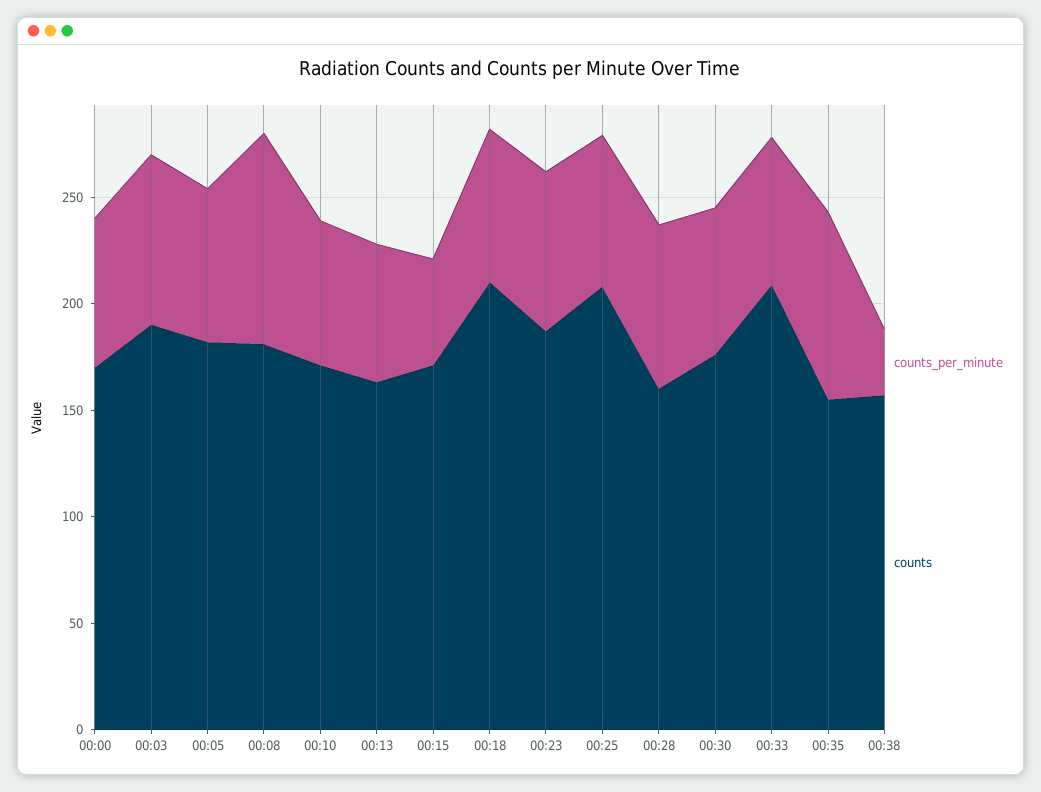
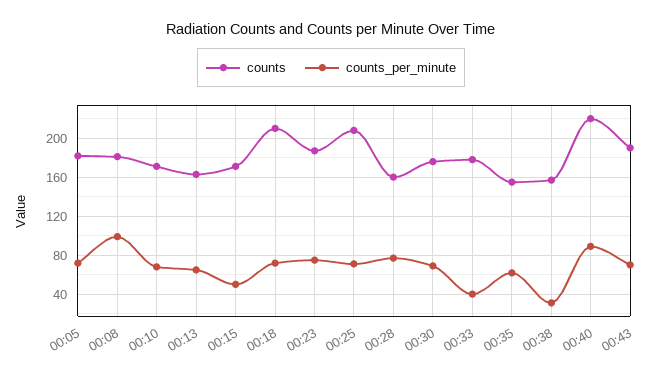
counts_per_minute, 00:00: 70 -> none
counts, 00:00: 170 -> none
counts_per_minute, 00:03: 80 -> none
counts, 00:03: 190 -> none
counts_per_minute, 00:33: 70 -> 40
counts, 00:33: 210 -> 180
counts_per_minute, 00:35: 90 -> 60
counts, 00:40: none -> 220
counts_per_minute, 00:40: none -> 90
counts, 00:43: none -> 190
counts_per_minute, 00:43: none -> 70

